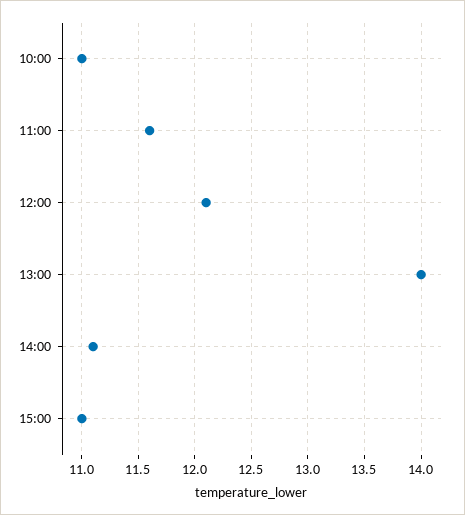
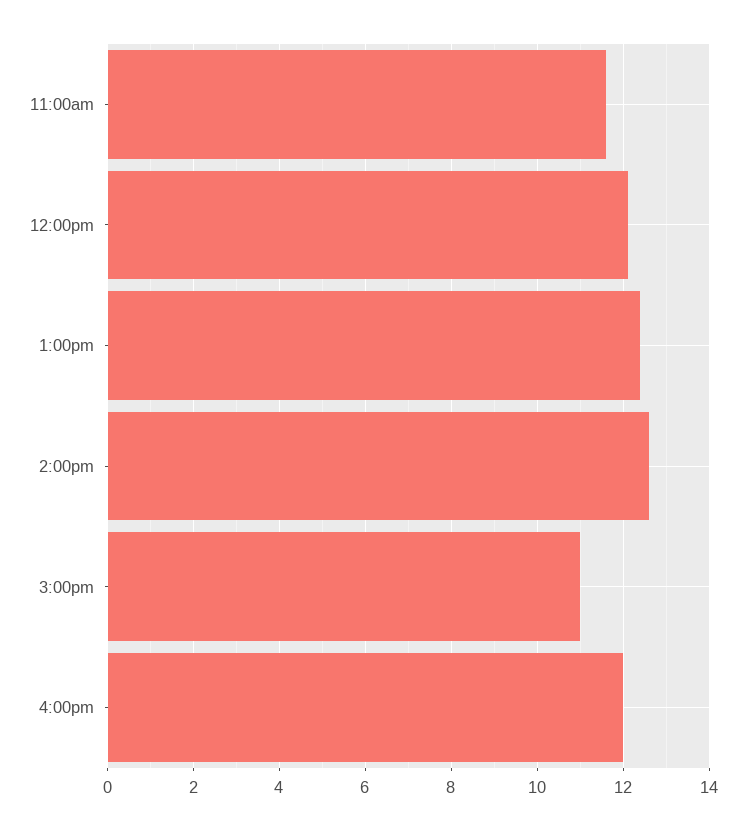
10:00: 11 -> none
13:00: 14 -> 12.5
14:00: 11.1 -> 12.5
4:00pm: none -> 12

